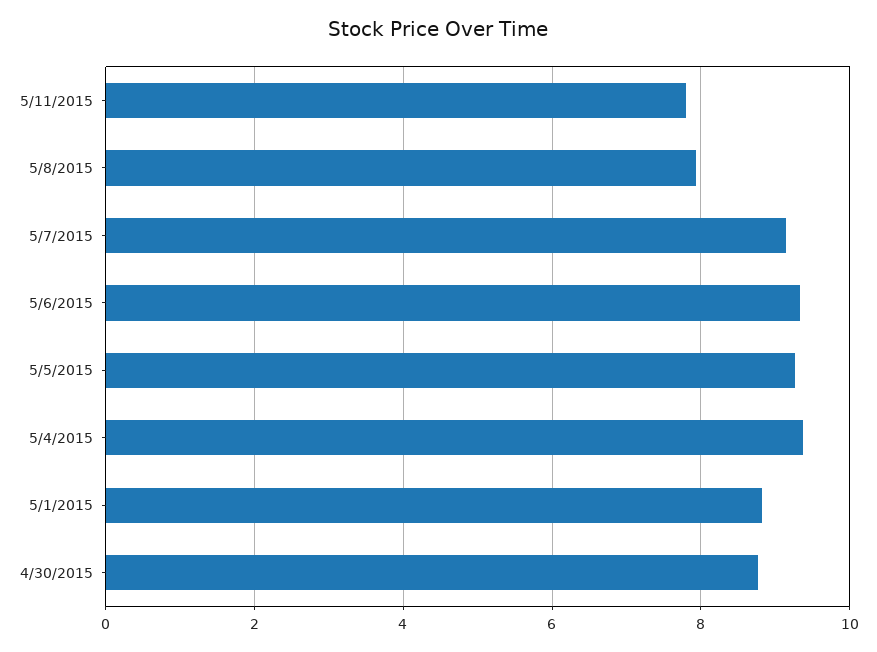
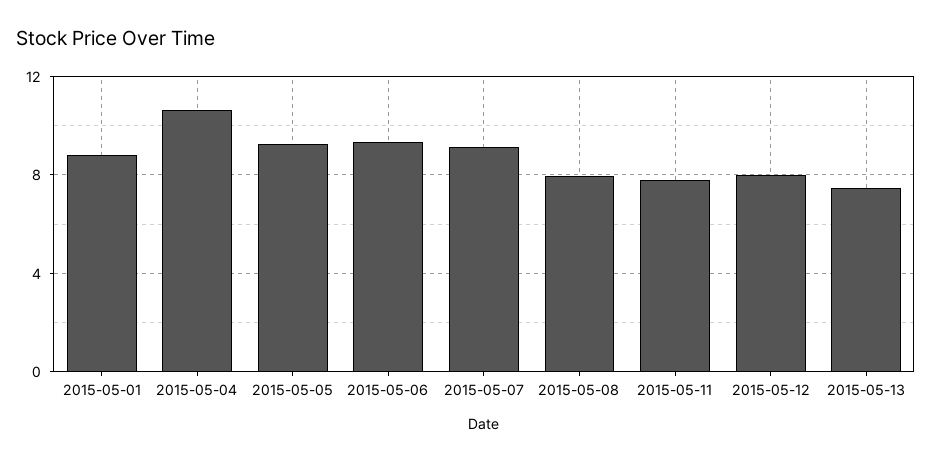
5/4/2015: 9.4 -> 10.5
4/30/2015: 8.8 -> none
2015-05-12: none -> 8
2015-05-13: none -> 7.5

